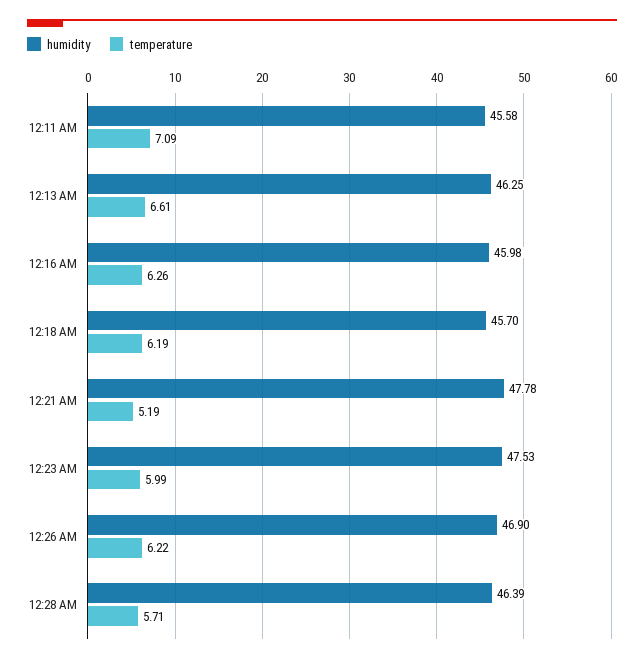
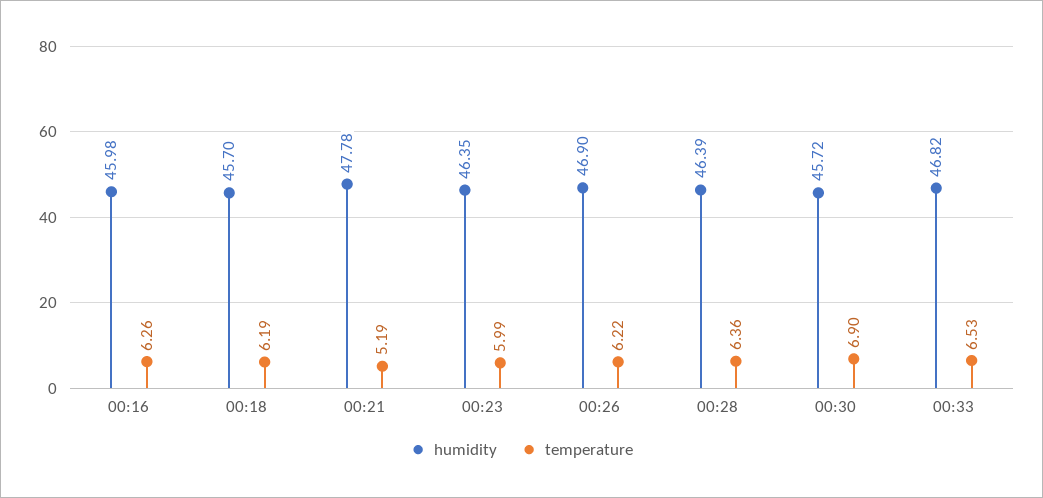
humidity, 12:11 AM: 45.58 -> none
temperature, 12:11 AM: 7.09 -> none
humidity, 12:13 AM: 46.25 -> none
temperature, 12:13 AM: 6.61 -> none
humidity, 12:23 AM: 47.53 -> 46.35
temperature, 12:28 AM: 5.71 -> 6.36
humidity, 00:30: none -> 45.72
temperature, 00:30: none -> 6.9
humidity, 00:33: none -> 46.82
temperature, 00:33: none -> 6.53

